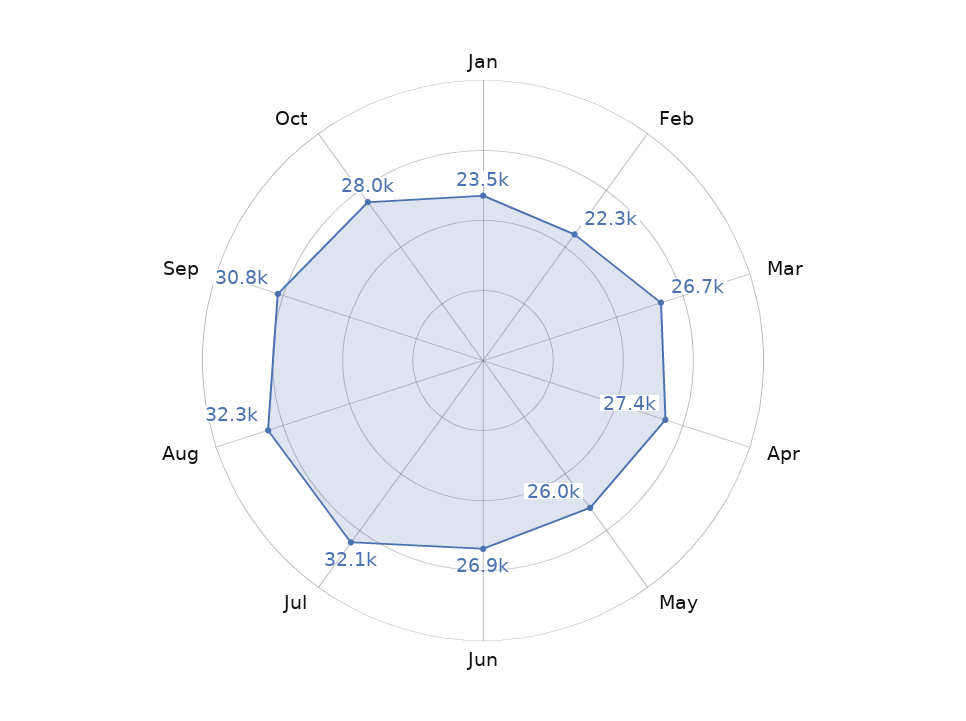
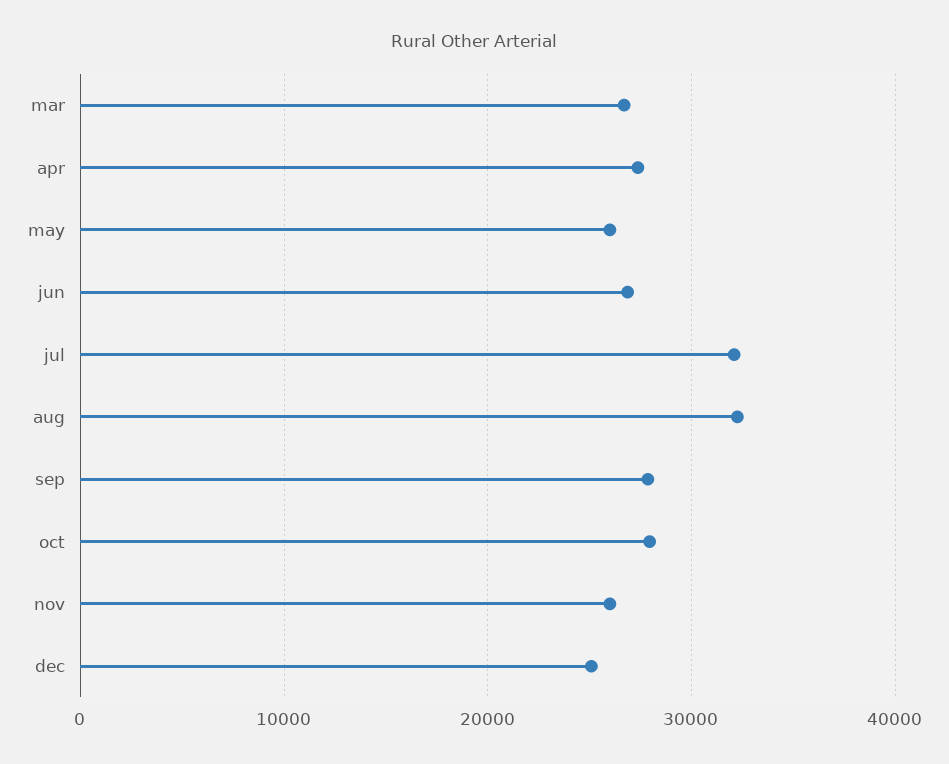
Jan: 23500 -> none
Feb: 22300 -> none
Sep: 30800 -> 28000
nov: none -> 26000
dec: none -> 25000

